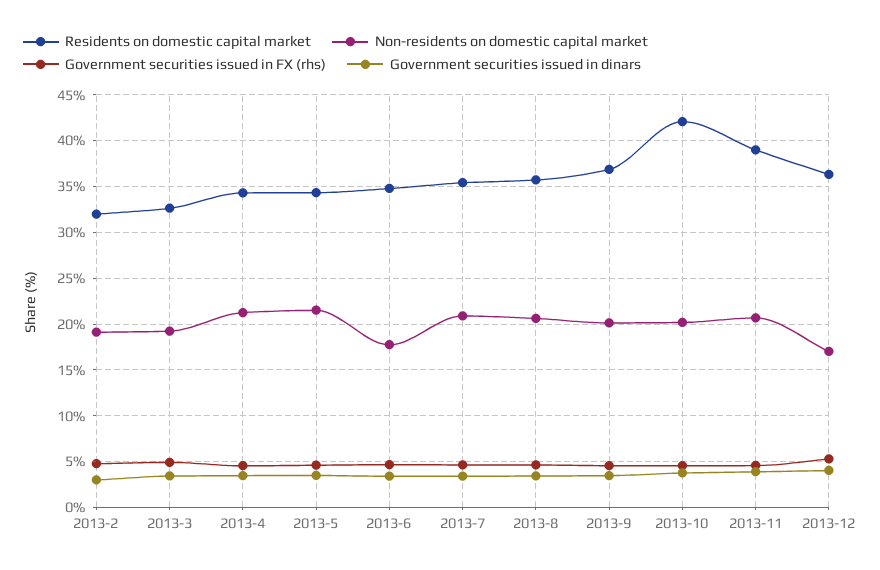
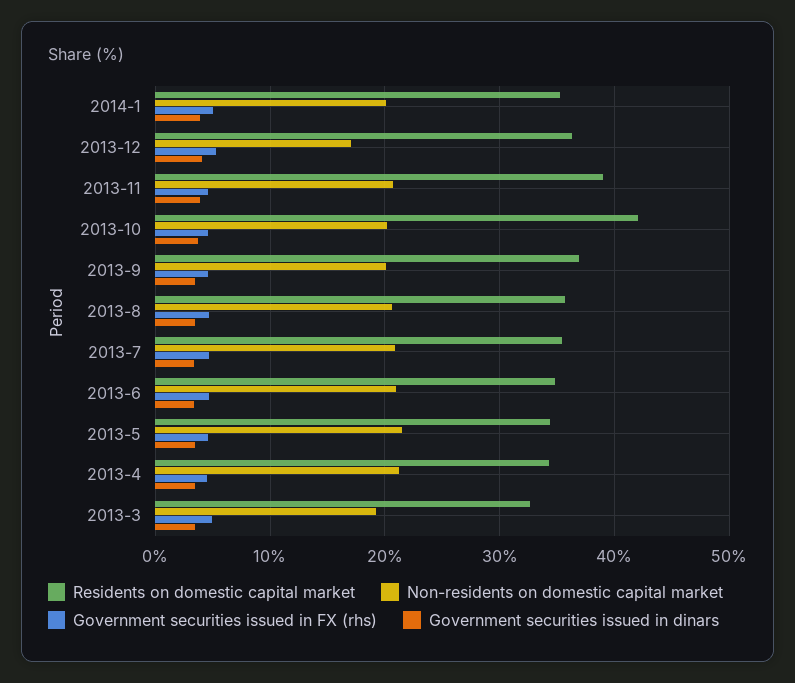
Residents on domestic capital market, 2013-2: 32 -> none
Non-residents on domestic capital market, 2013-2: 19 -> none
Government securities issued in FX (rhs), 2013-2: 5 -> none
Government securities issued in dinars, 2013-2: 3 -> none
Non-residents on domestic capital market, 2013-6: 18 -> 21
Residents on domestic capital market, 2014-1: none -> 35
Non-residents on domestic capital market, 2014-1: none -> 20
Government securities issued in FX (rhs), 2014-1: none -> 5
Government securities issued in dinars, 2014-1: none -> 4

